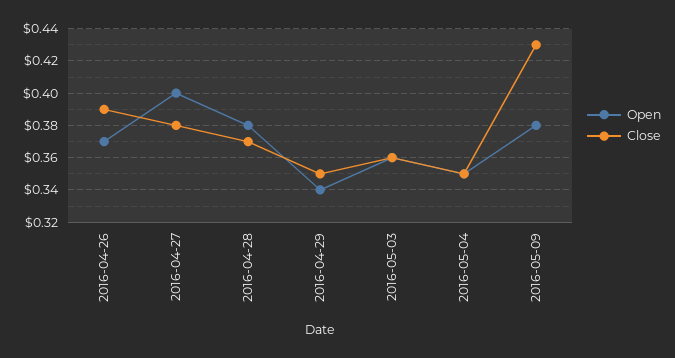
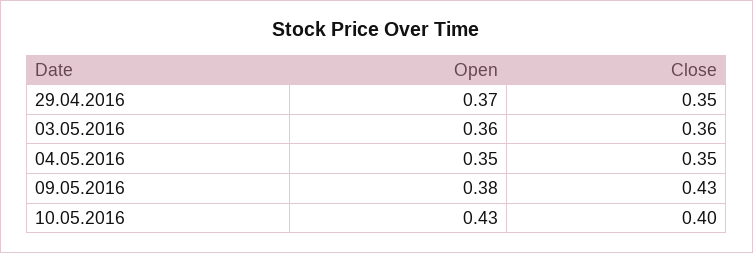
Open, 2016-04-26: 0.37 -> none
Close, 2016-04-26: 0.39 -> none
Open, 2016-04-27: 0.4 -> none
Close, 2016-04-27: 0.38 -> none
Open, 2016-04-28: 0.38 -> none
Close, 2016-04-28: 0.37 -> none
Open, 2016-04-29: 0.34 -> 0.37
Open, 10.05.2016: none -> 0.43
Close, 10.05.2016: none -> 0.4

